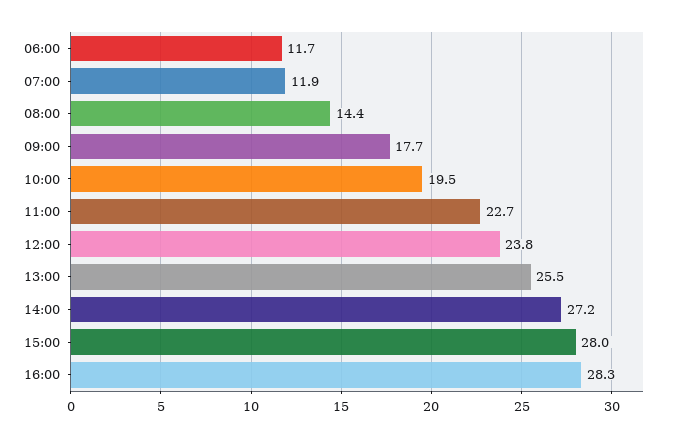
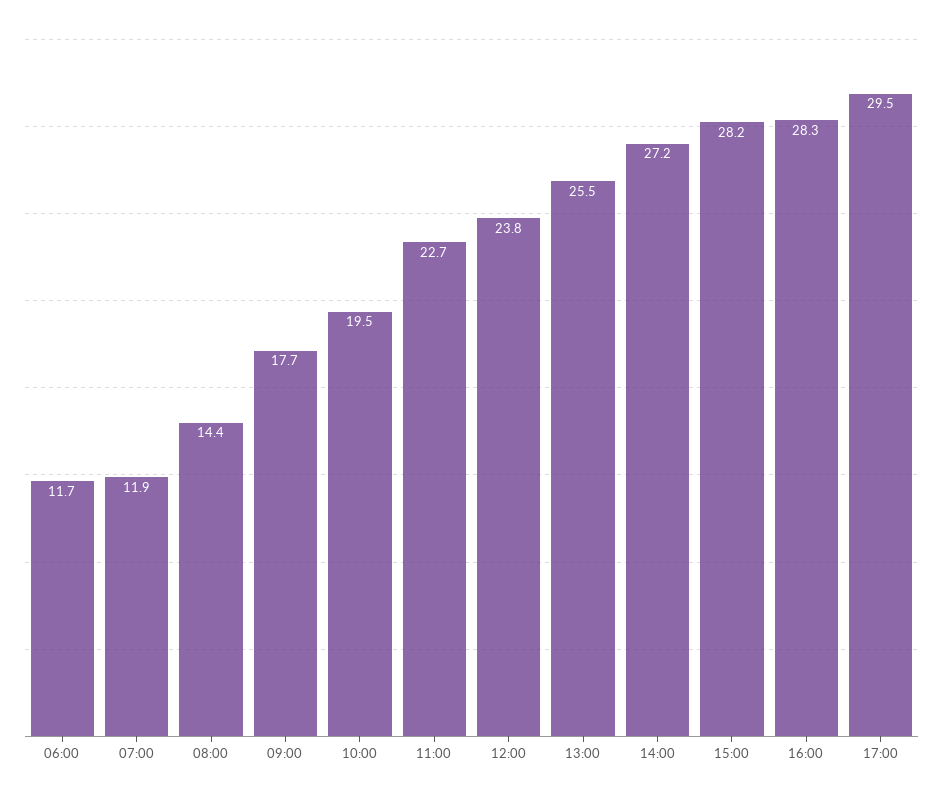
15:00: 28 -> 28.2
17:00: none -> 29.5

